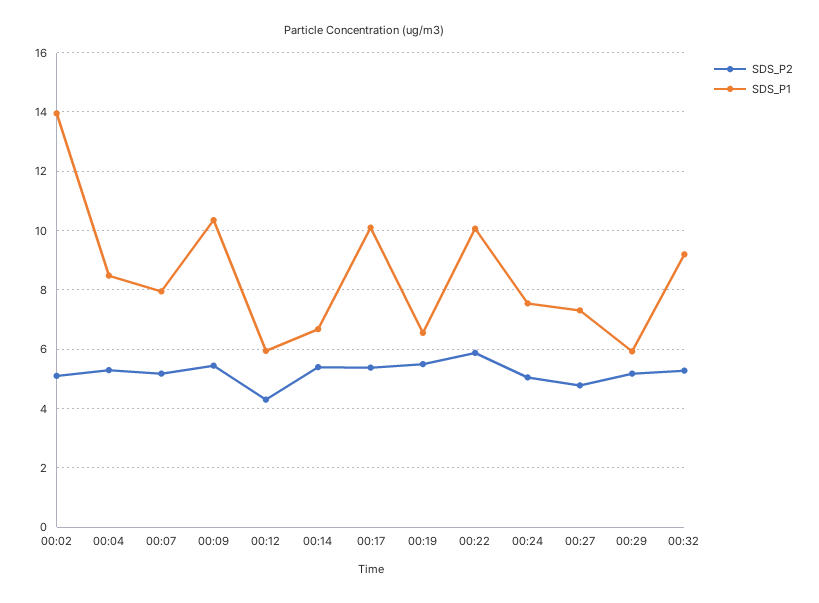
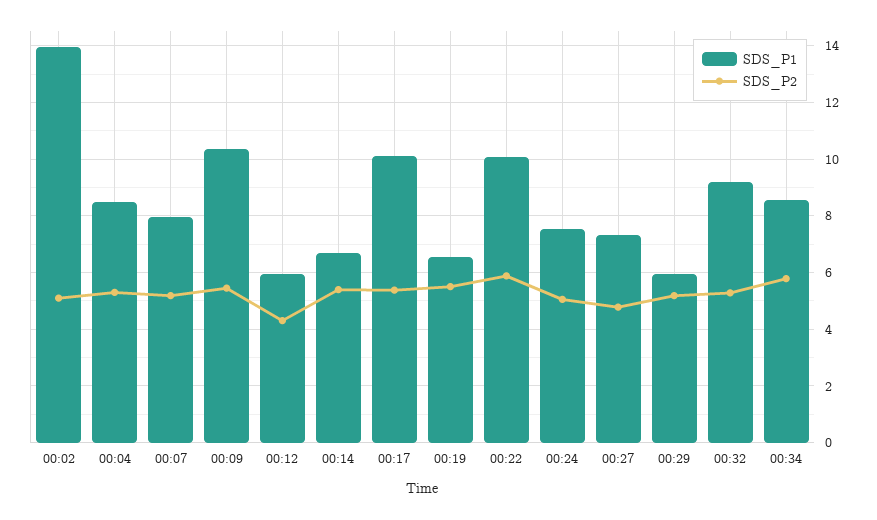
SDS_P1, 00:34: none -> 8.5
SDS_P2, 00:34: none -> 5.75

